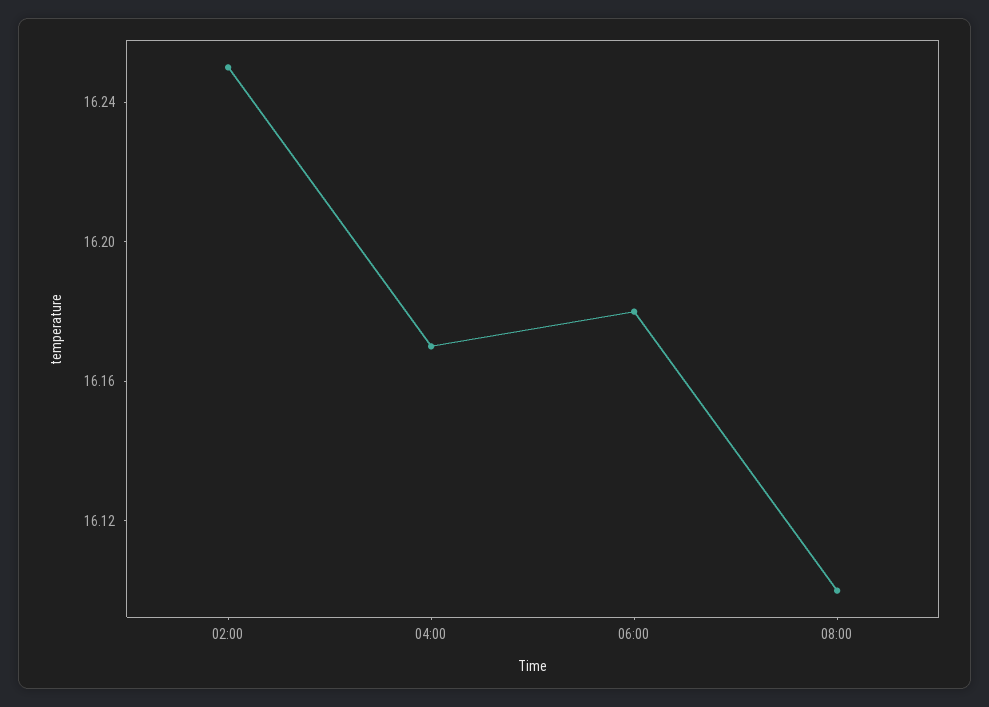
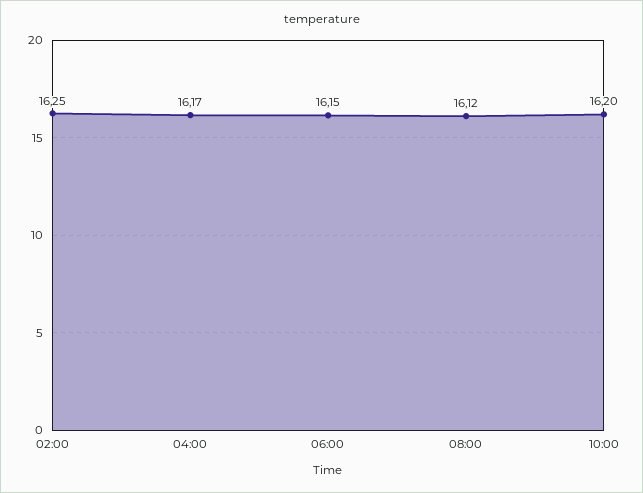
06:00: 16.18 -> 16.15
08:00: 16.1 -> 16.12
10:00: none -> 16.2

